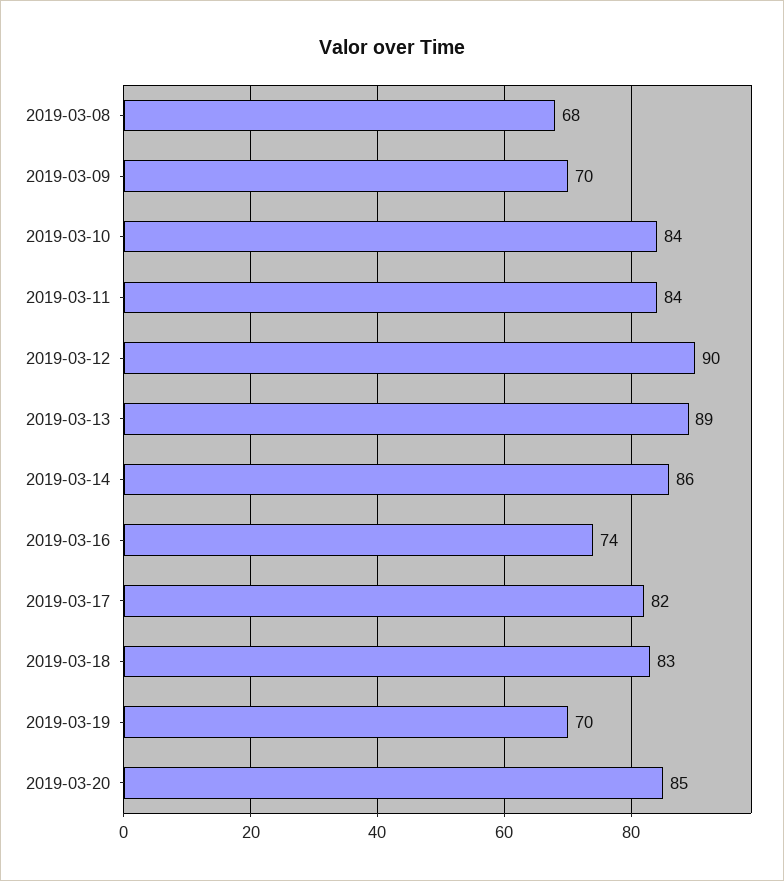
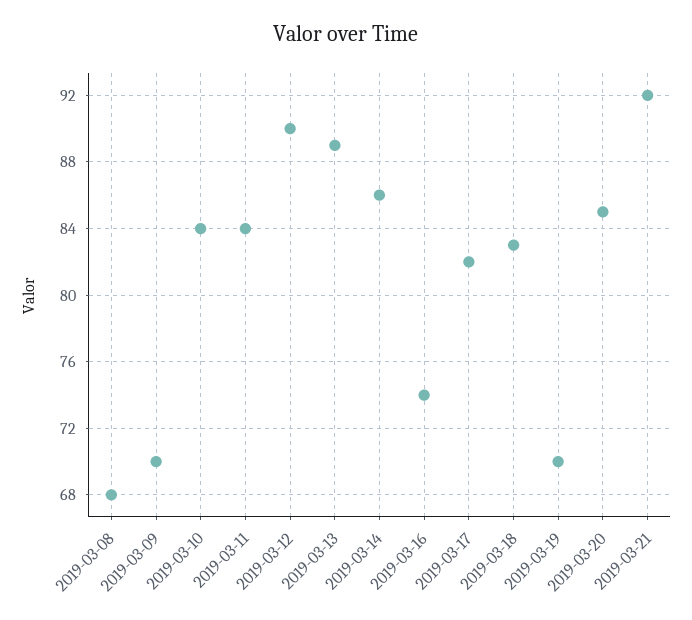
2019-03-21: none -> 92

